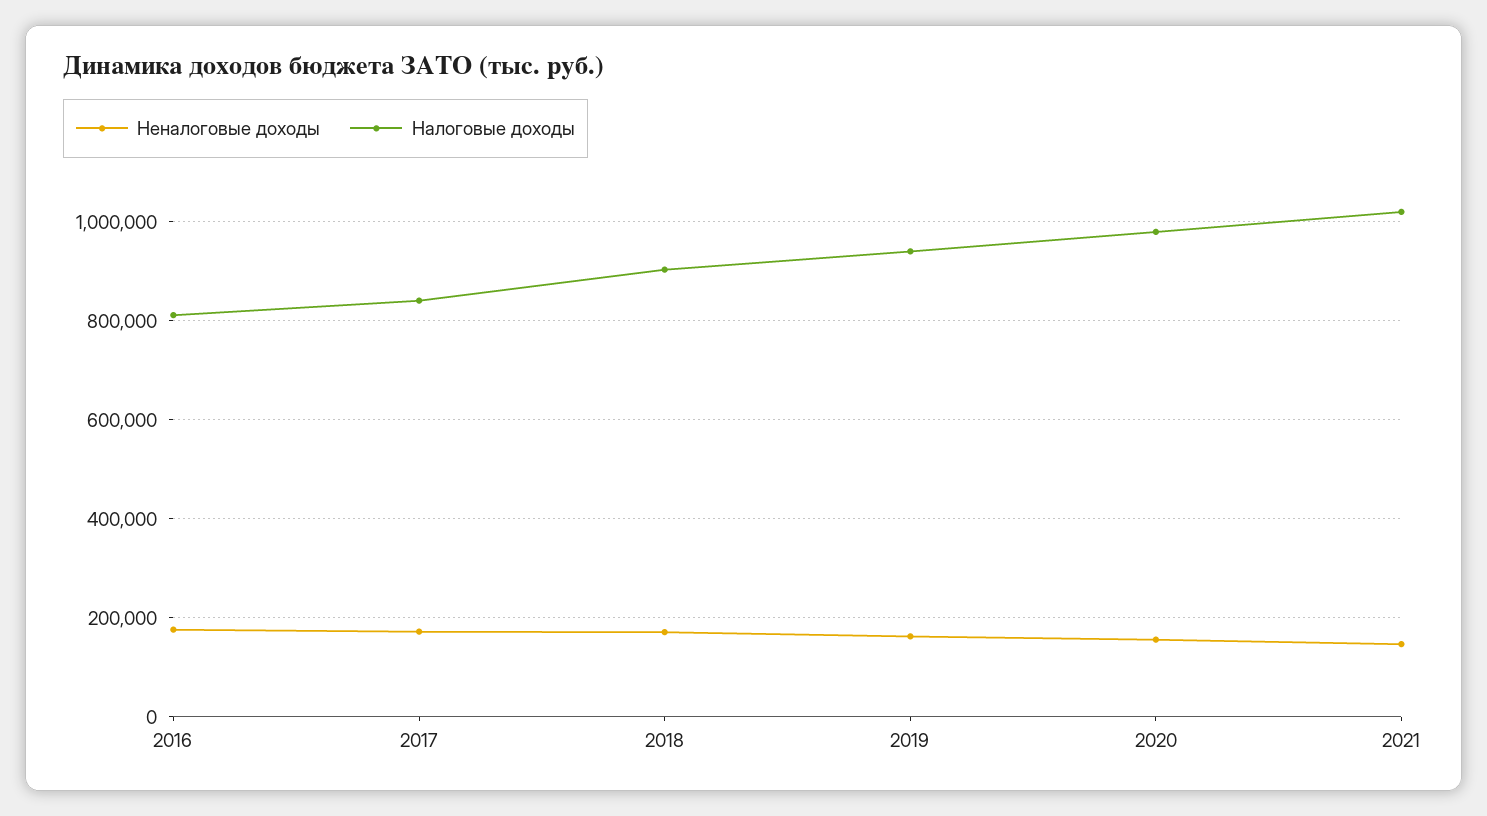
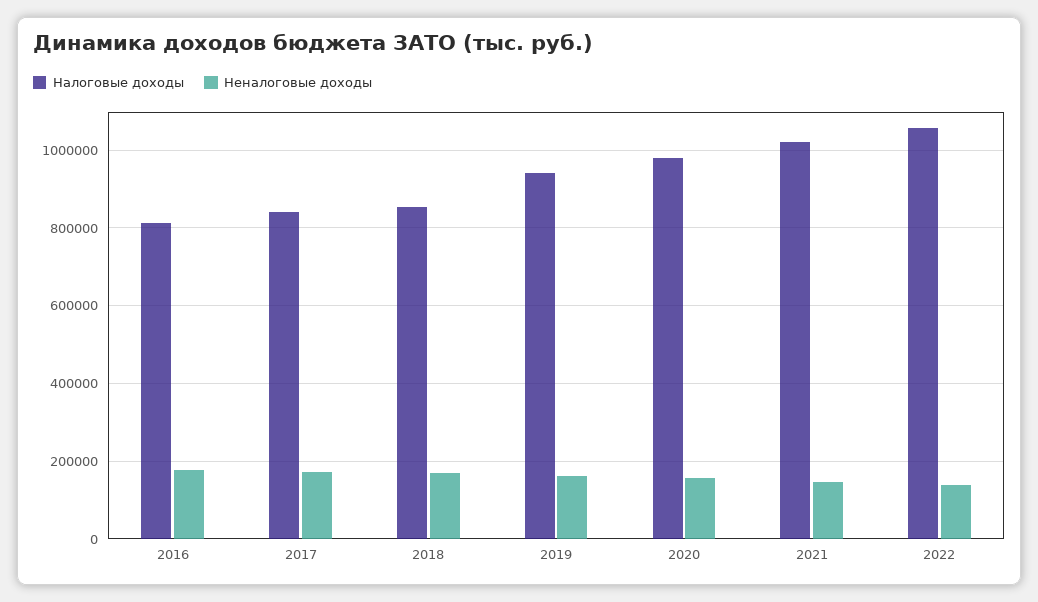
Налоговые доходы, 2018: 900000 -> 860000
Налоговые доходы, 2022: none -> 1060000
Неналоговые доходы, 2022: none -> 140000

